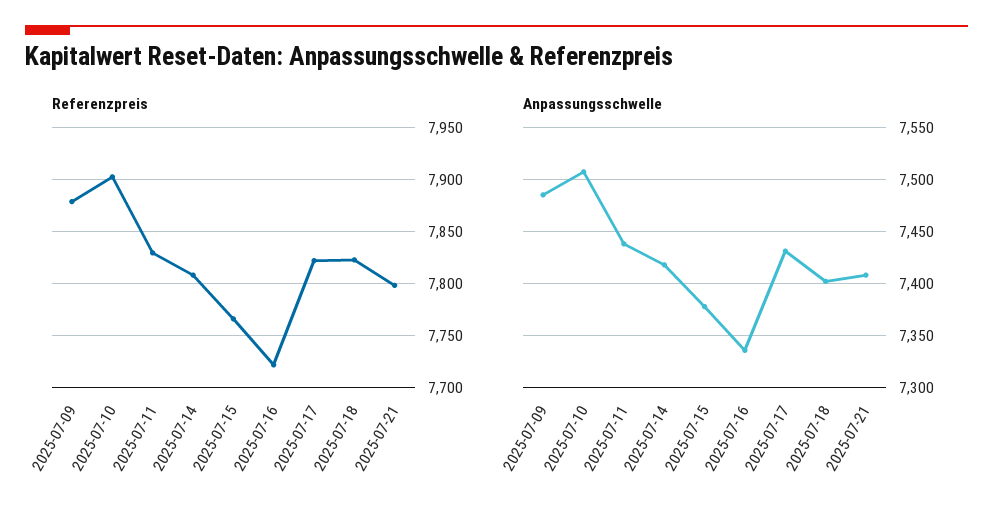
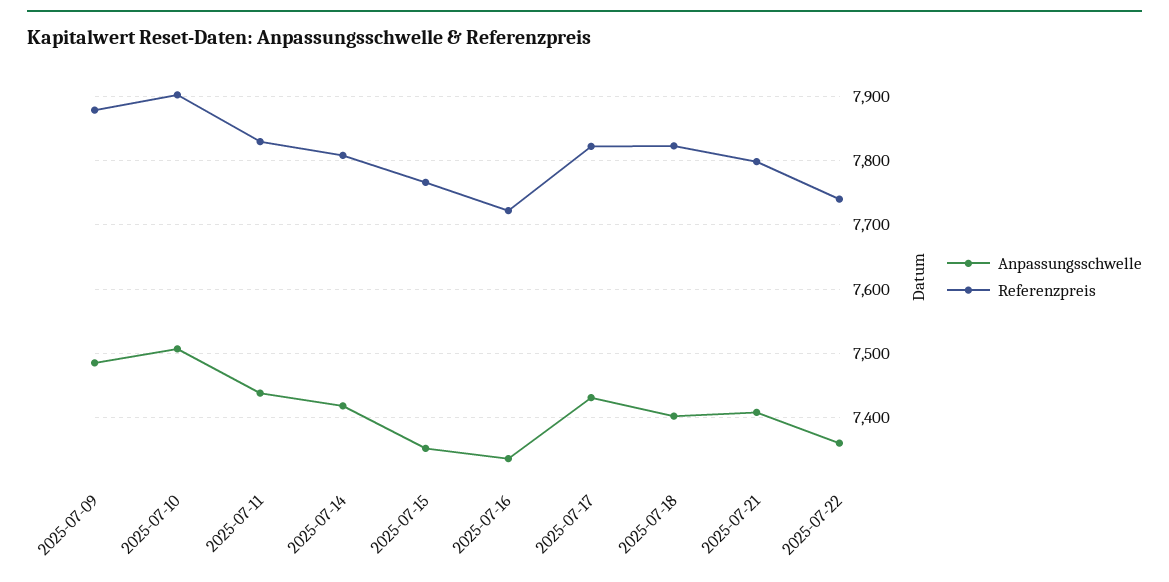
Anpassungsschwelle, 2025-07-15: 7380 -> 7350
Anpassungsschwelle, 2025-07-22: none -> 7360
Referenzpreis, 2025-07-22: none -> 7740

